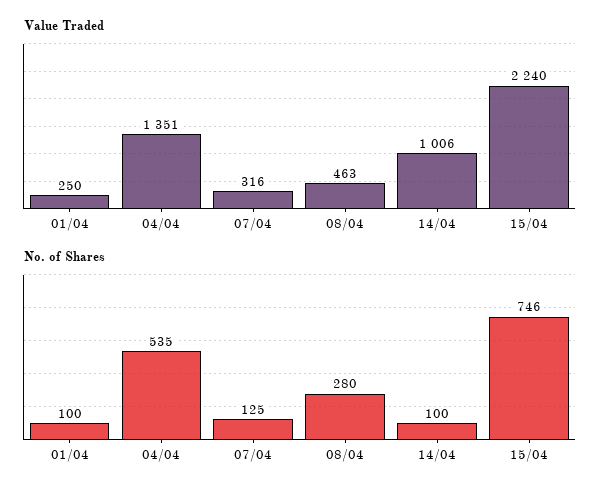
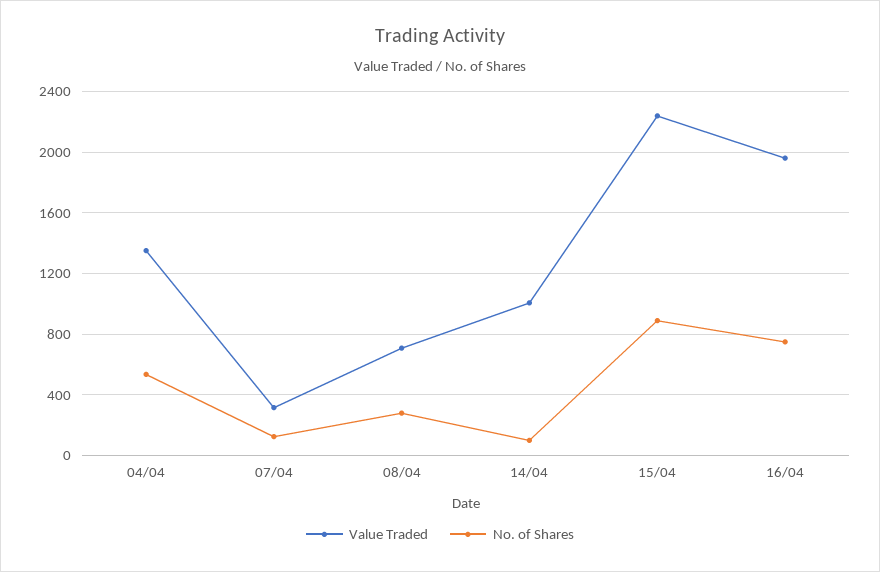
Value Traded, 01/04: 250 -> none
Value Traded, 08/04: 463 -> 700
No. of Shares, 01/04: 100 -> none
No. of Shares, 15/04: 746 -> 900
Value Traded, 16/04: none -> 1950
No. of Shares, 16/04: none -> 750

